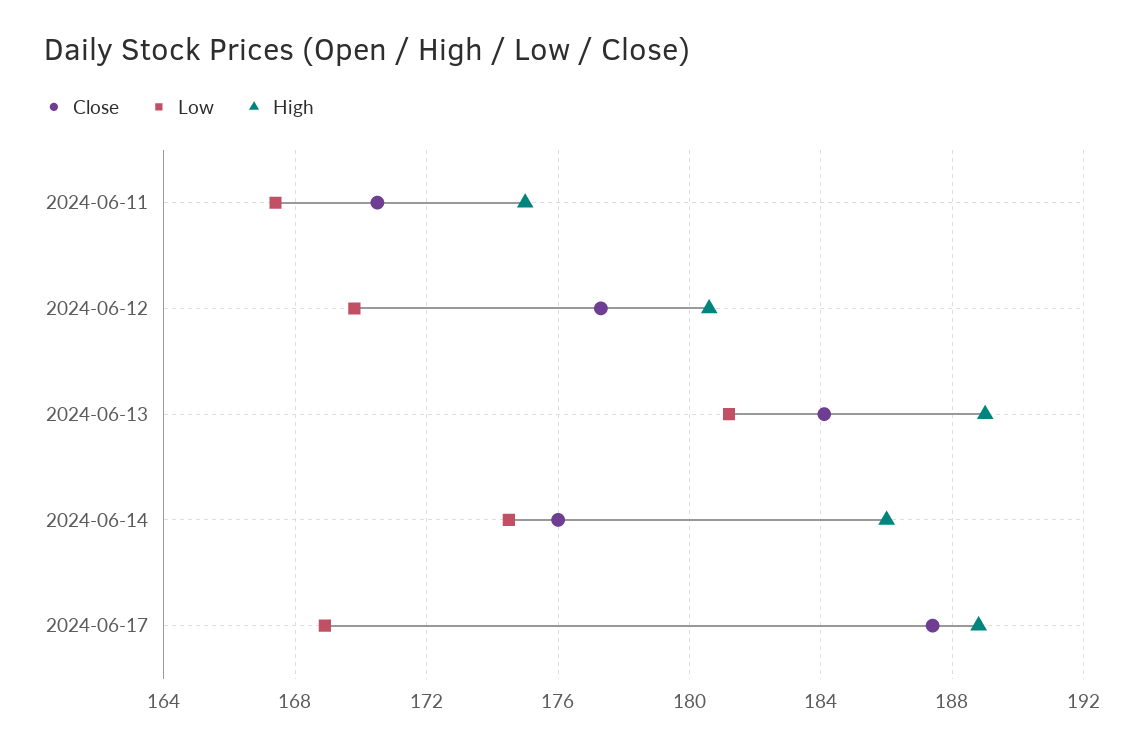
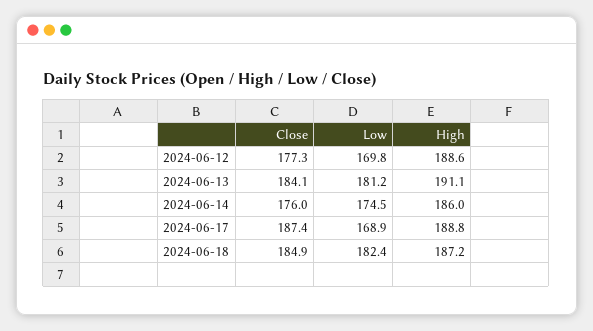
Close, 2024-06-11: 170.5 -> none
Low, 2024-06-11: 167.5 -> none
High, 2024-06-11: 175 -> none
High, 2024-06-12: 180.5 -> 188.6
High, 2024-06-13: 189 -> 191.1
Close, 2024-06-18: none -> 184.9
Low, 2024-06-18: none -> 182.4
High, 2024-06-18: none -> 187.2

